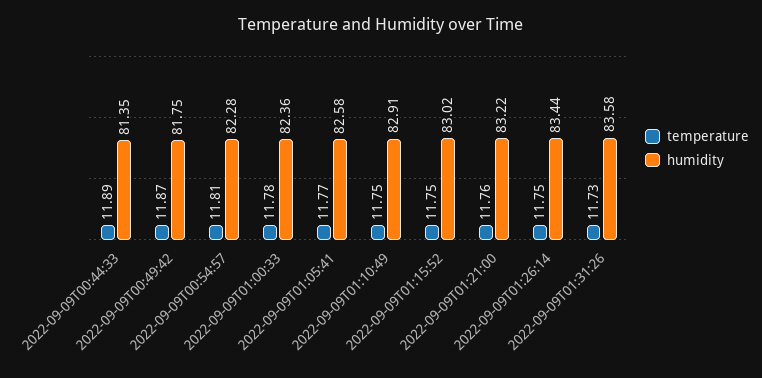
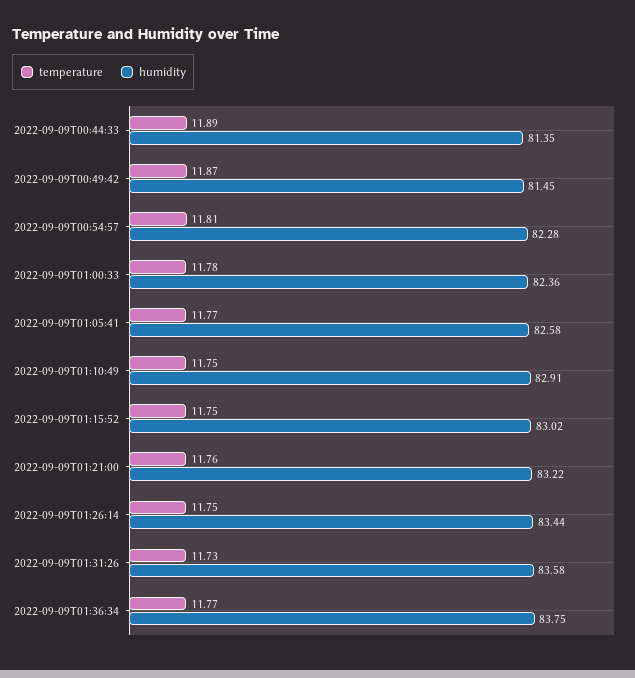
humidity, 2022-09-09T00:49:42: 81.75 -> 81.45
temperature, 2022-09-09T01:36:34: none -> 11.77
humidity, 2022-09-09T01:36:34: none -> 83.75

